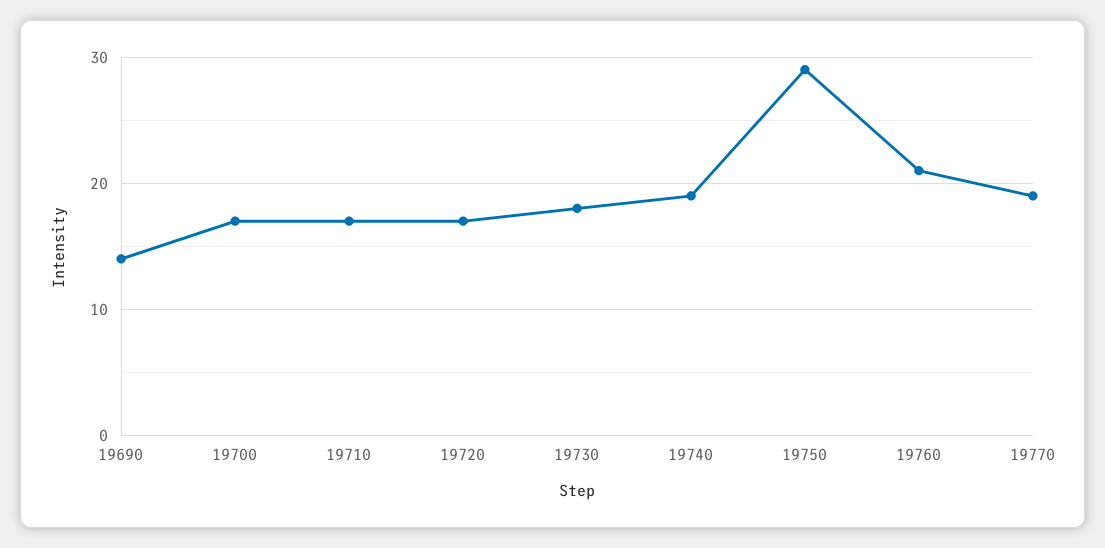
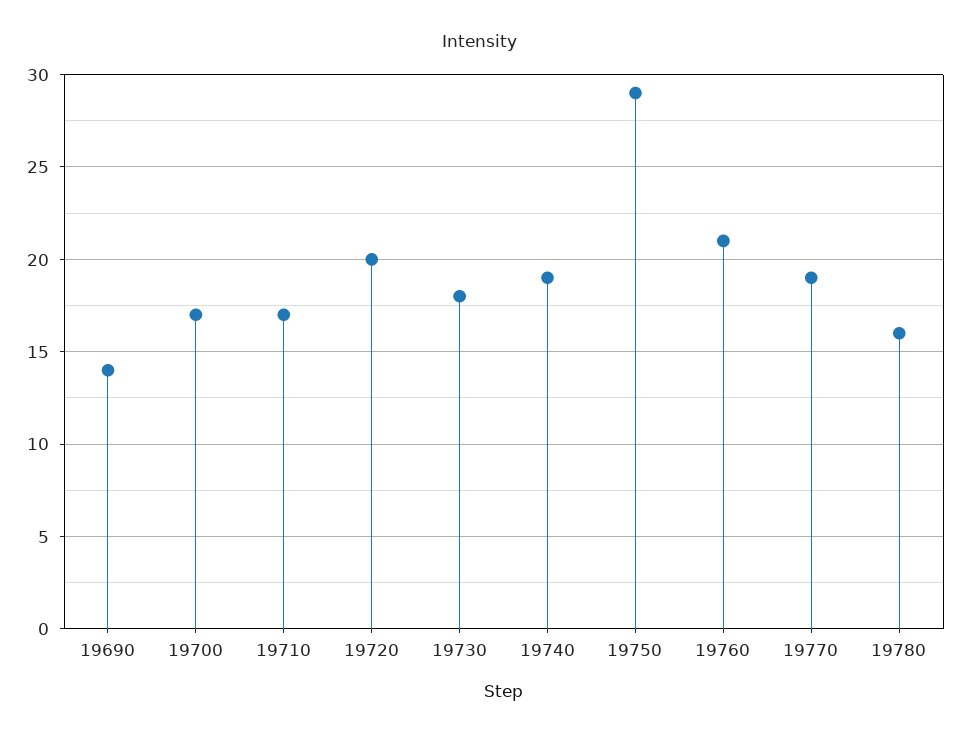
19720: 17 -> 20
19780: none -> 16

